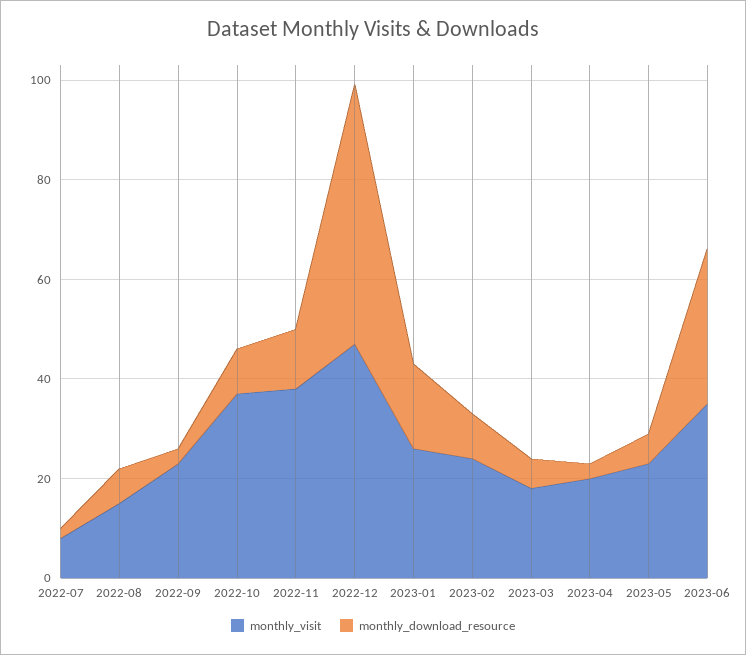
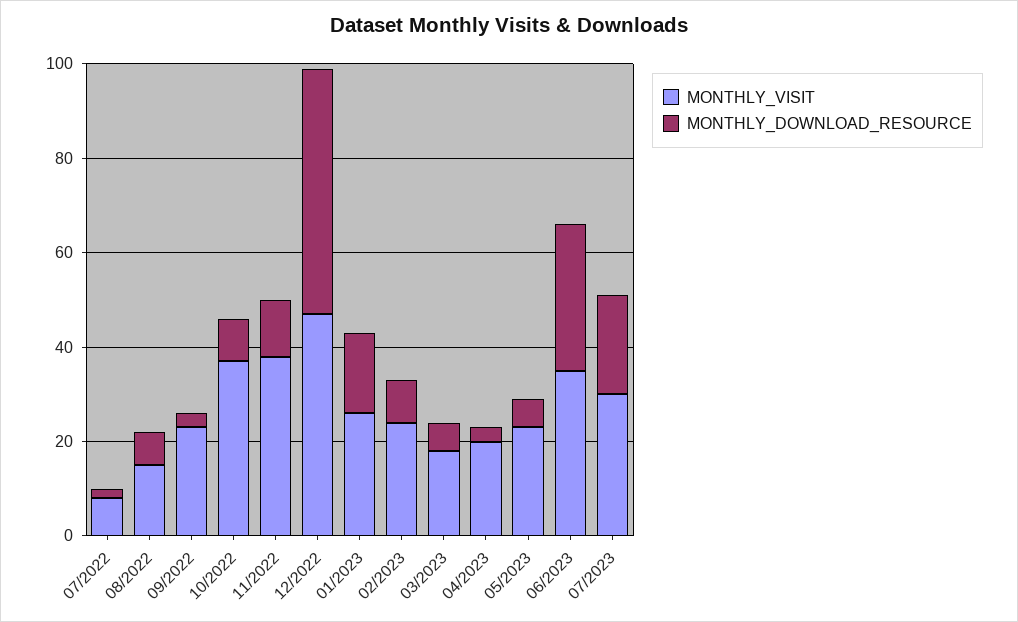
monthly_visit, 07/2023: none -> 30
monthly_download_resource, 07/2023: none -> 20

